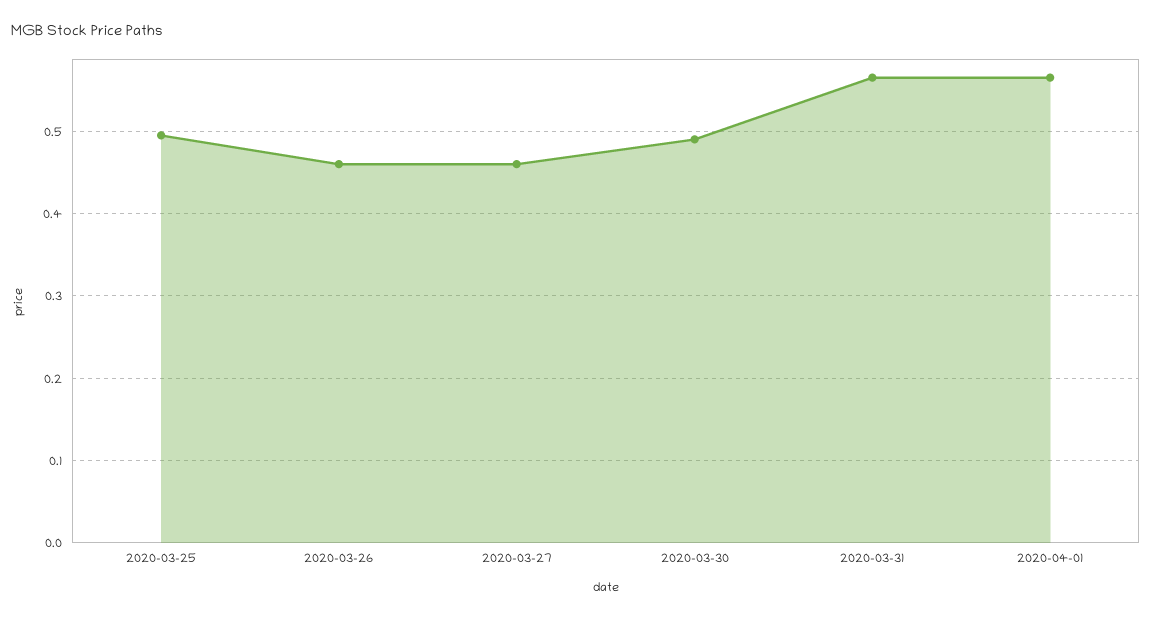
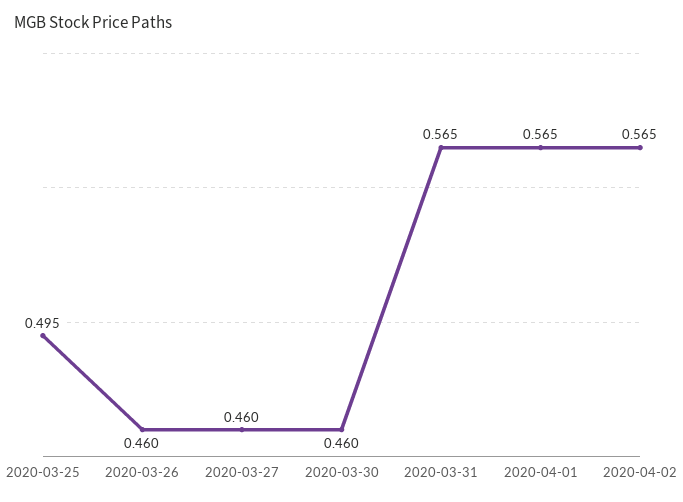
2020-03-30: 0.49 -> 0.46
2020-04-02: none -> 0.565

